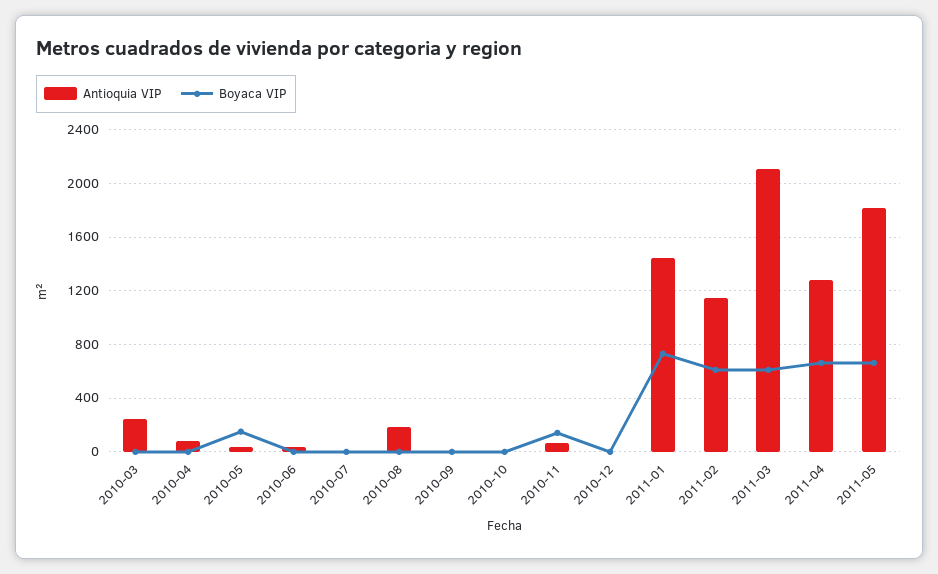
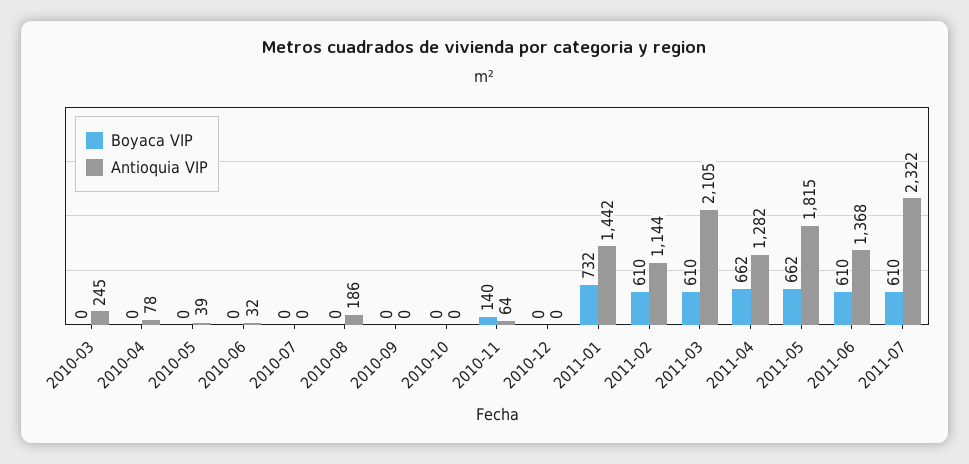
Boyaca VIP, 2010-05: 150 -> 0
Boyaca VIP, 2011-06: none -> 610
Antioquia VIP, 2011-06: none -> 1368
Boyaca VIP, 2011-07: none -> 610
Antioquia VIP, 2011-07: none -> 2322

